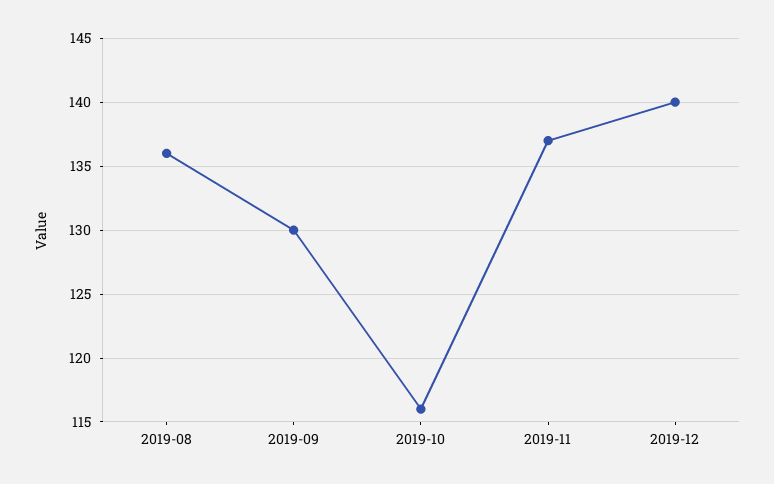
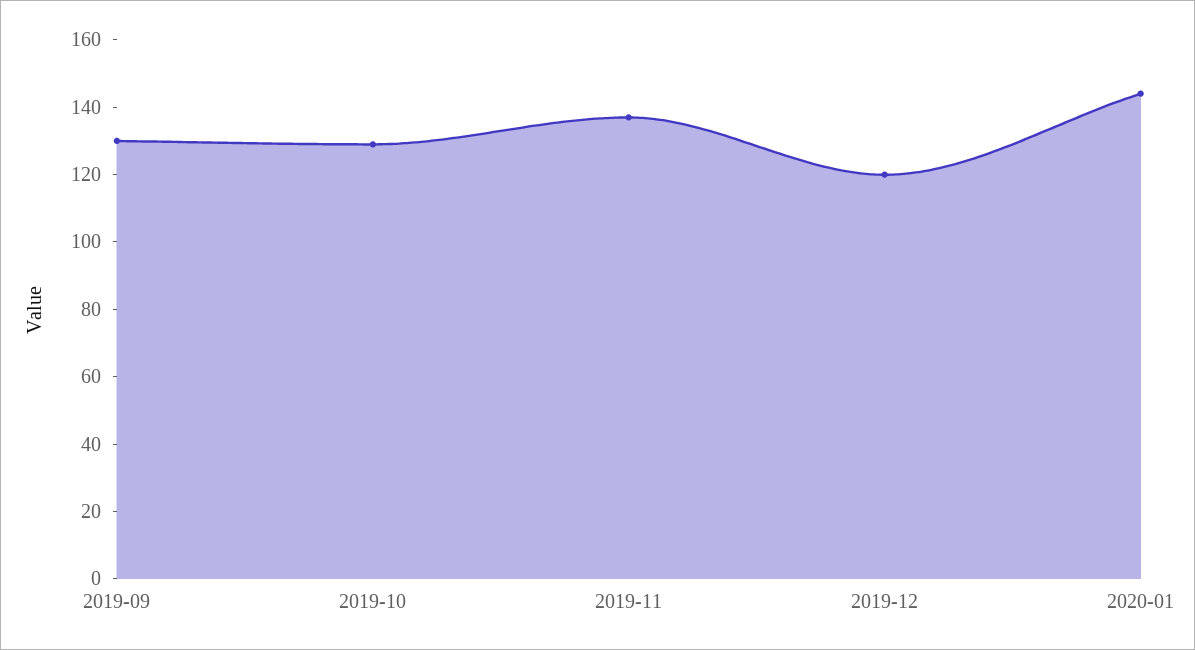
2019-08: 136 -> none
2019-10: 116 -> 130
2019-12: 140 -> 120
2020-01: none -> 145

